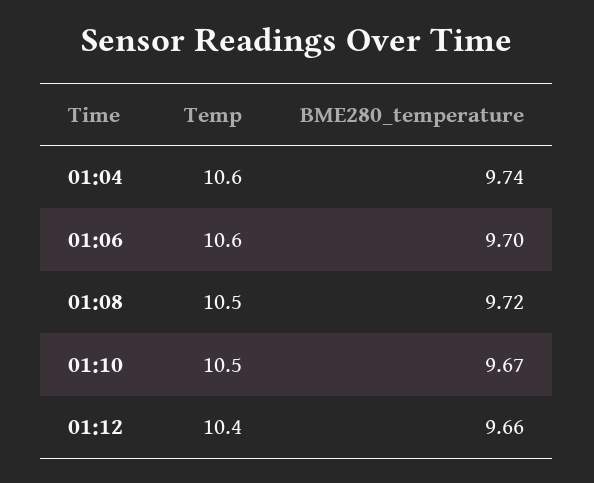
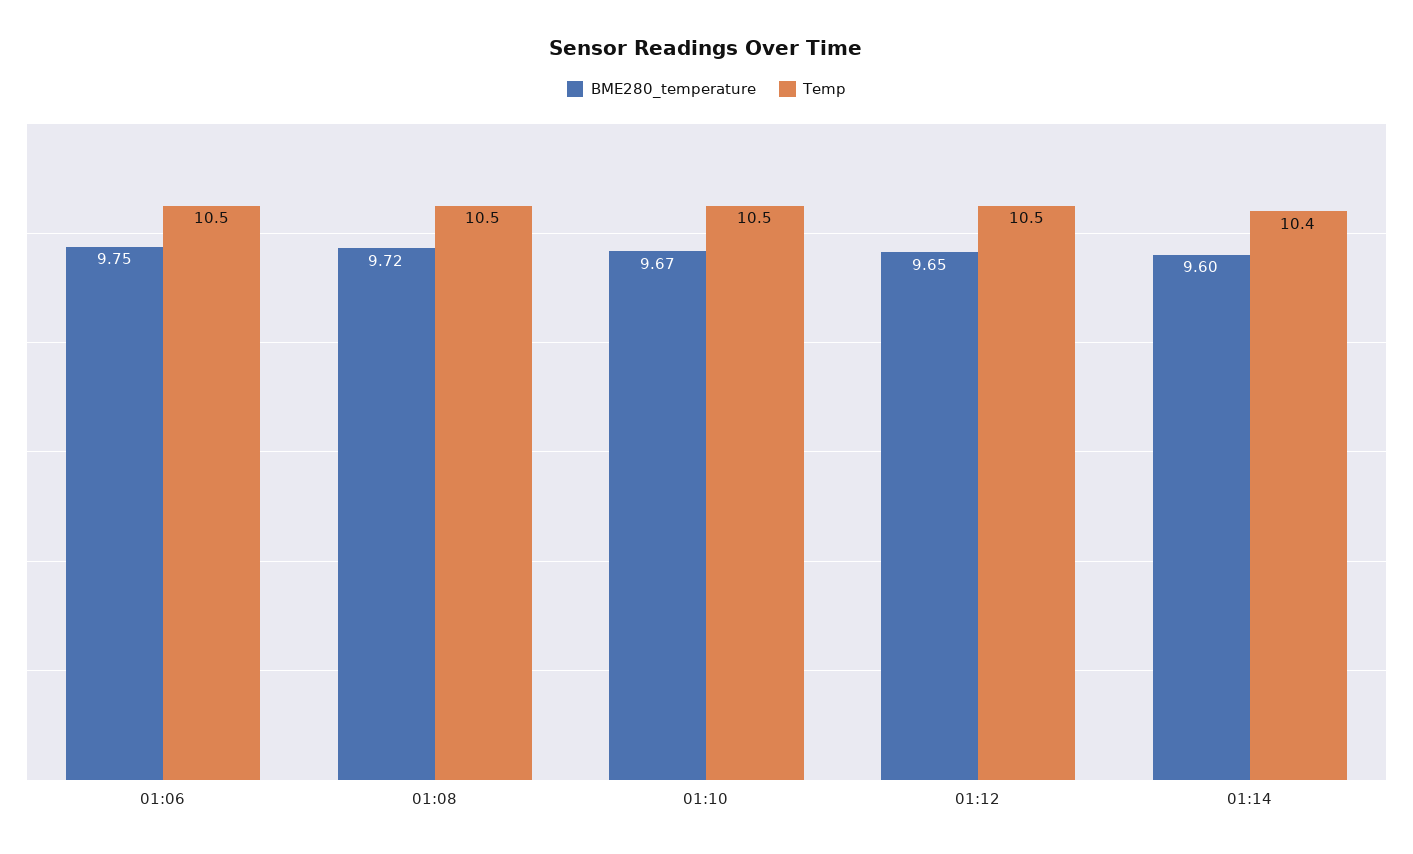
Temp, 01:04: 10.6 -> none
BME280_temperature, 01:04: 9.74 -> none
Temp, 01:06: 10.6 -> 10.5
BME280_temperature, 01:06: 9.7 -> 9.75
Temp, 01:12: 10.4 -> 10.5
BME280_temperature, 01:12: 9.66 -> 9.65
BME280_temperature, 01:14: none -> 9.6
Temp, 01:14: none -> 10.4

